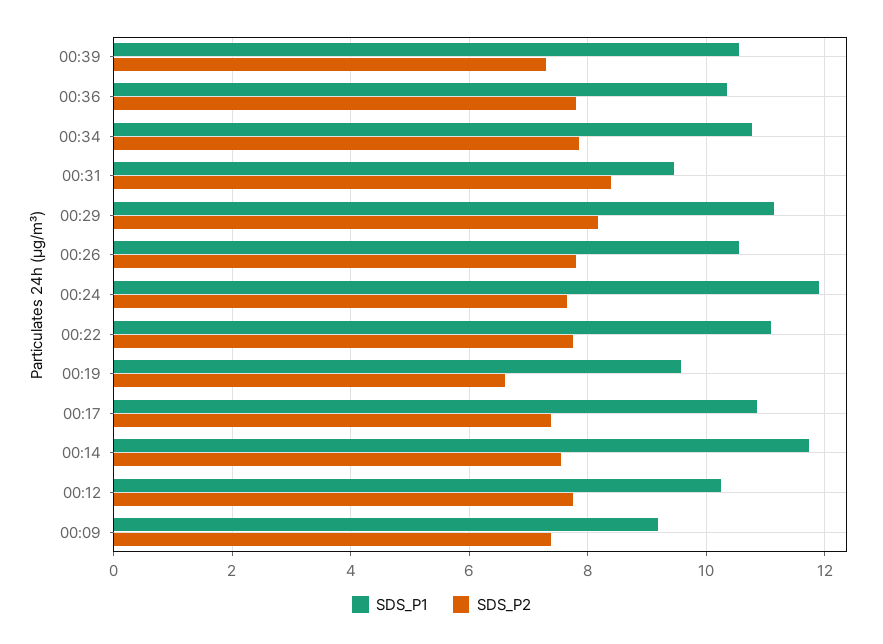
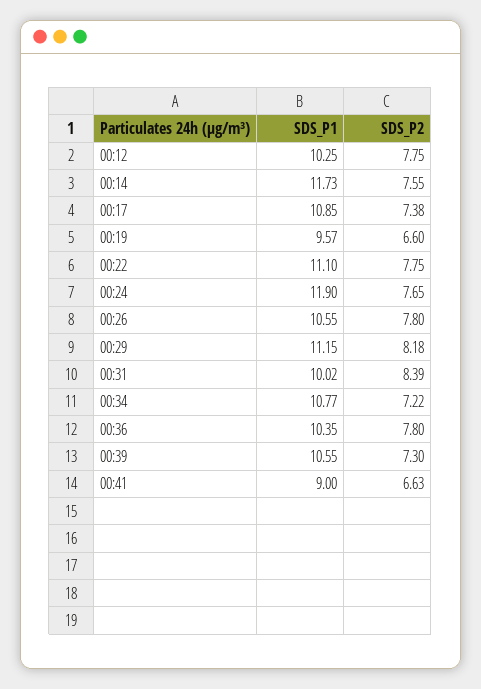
SDS_P2, 00:34: 7.8 -> 7.22
SDS_P1, 00:31: 9.4 -> 10.02
SDS_P1, 00:09: 9.2 -> none
SDS_P2, 00:09: 7.4 -> none
SDS_P1, 00:41: none -> 9
SDS_P2, 00:41: none -> 6.63

